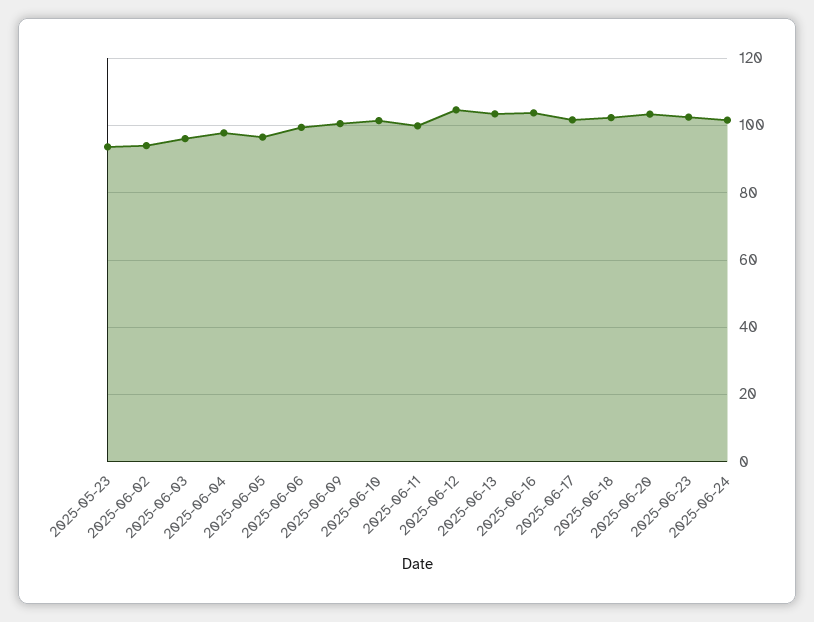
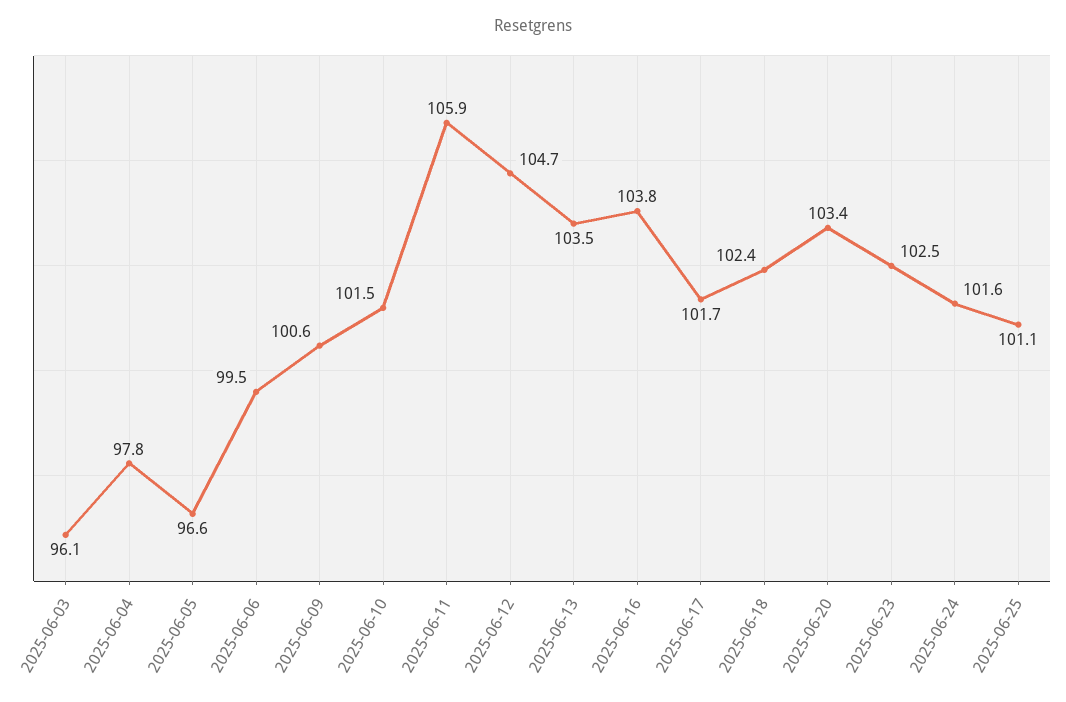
2025-05-23: 94 -> none
2025-06-02: 94 -> none
2025-06-11: 100 -> 105.9
2025-06-25: none -> 101.1

